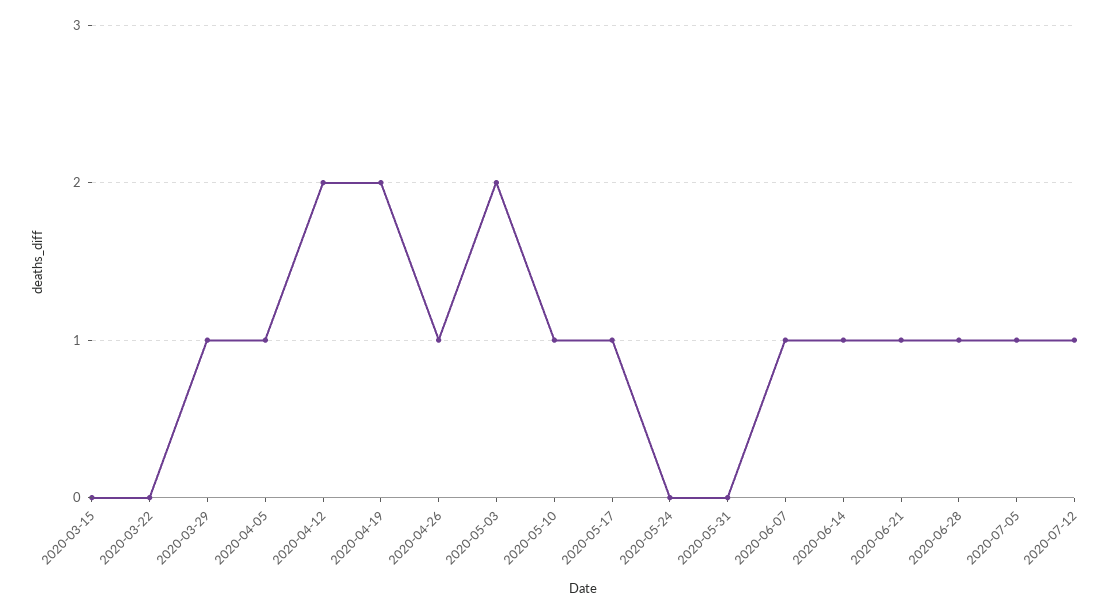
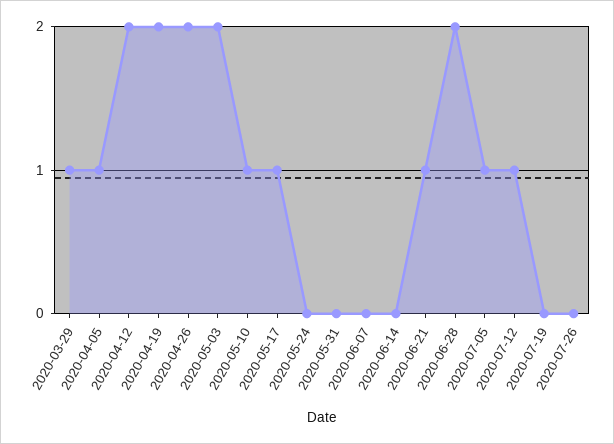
2020-03-15: 0 -> none
2020-03-22: 0 -> none
2020-04-26: 1 -> 2
2020-06-07: 1 -> 0
2020-06-14: 1 -> 0
2020-06-28: 1 -> 2
2020-07-19: none -> 0
2020-07-26: none -> 0

